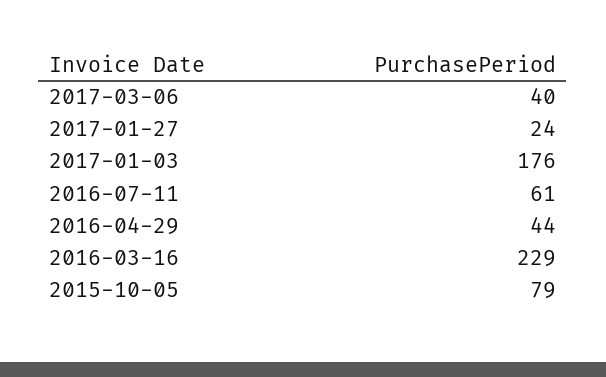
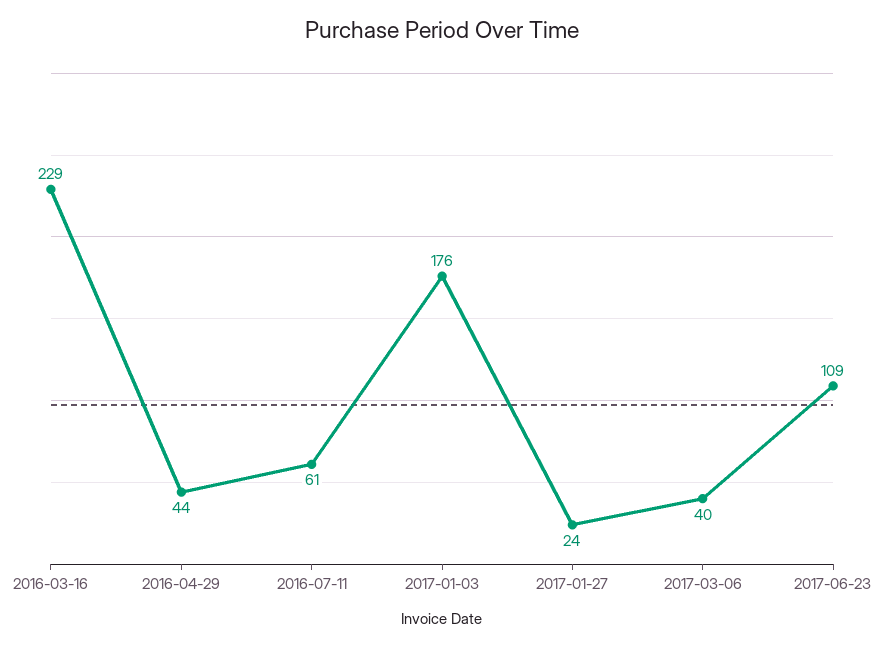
2015-10-05: 79 -> none
2017-06-23: none -> 109

